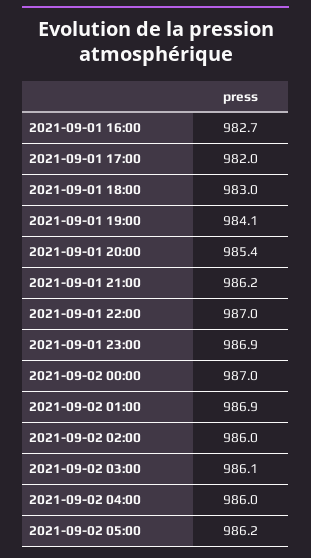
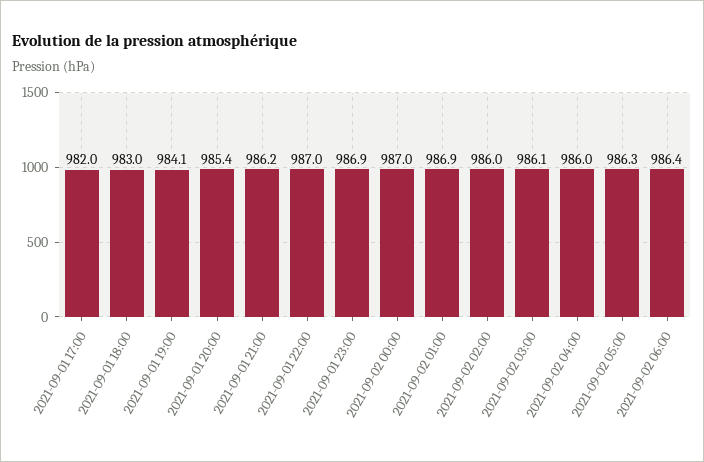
2021-09-01 16:00: 982.7 -> none
2021-09-02 05:00: 986.2 -> 986.3
2021-09-02 06:00: none -> 986.4

